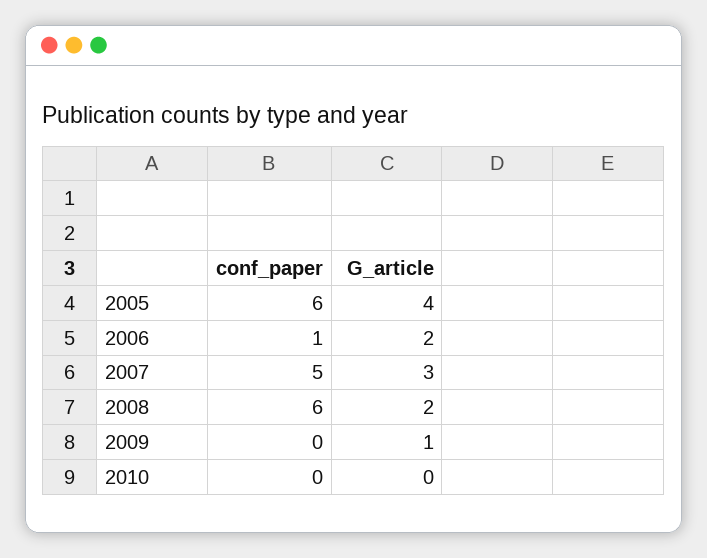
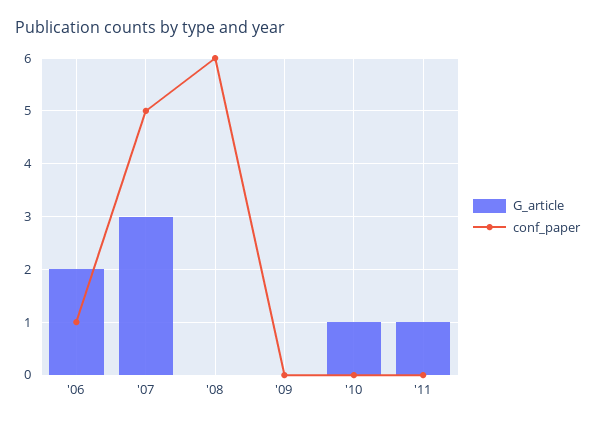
conf_paper, 2005: 6 -> none
G_article, 2005: 4 -> none
G_article, 2008: 2 -> 0
G_article, 2009: 1 -> 0
G_article, 2010: 0 -> 1
G_article, '11: none -> 1
conf_paper, '11: none -> 0

